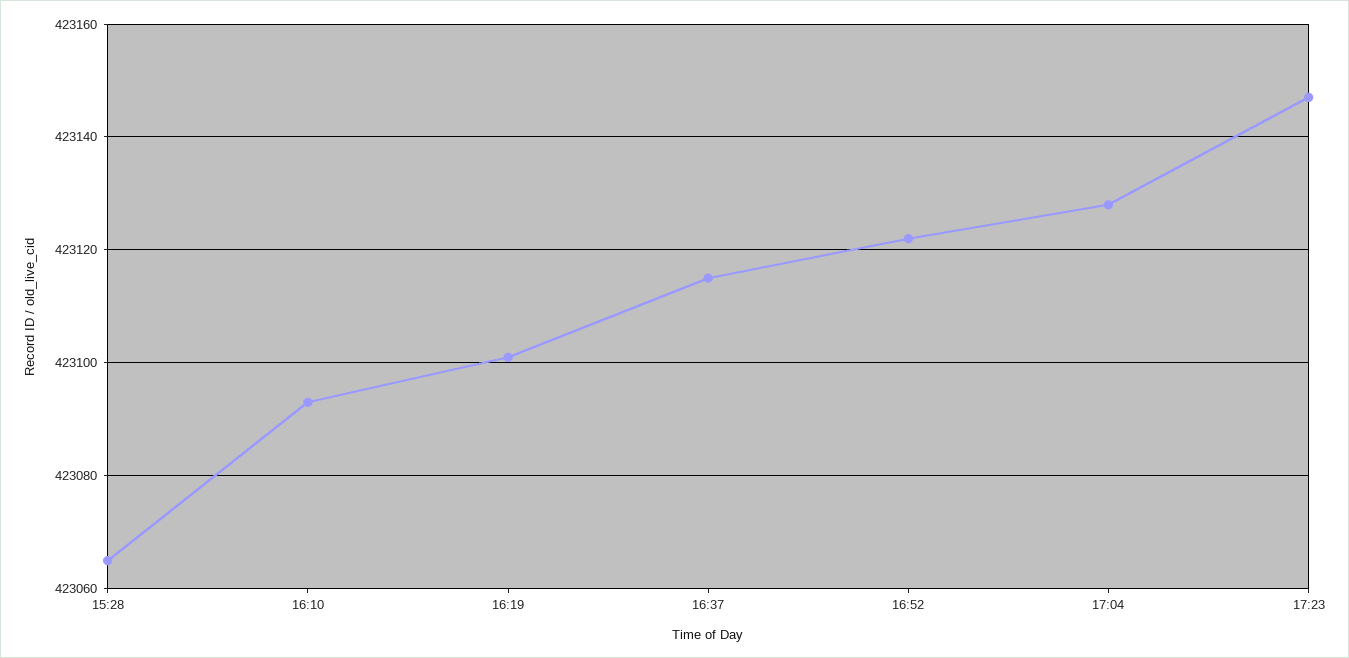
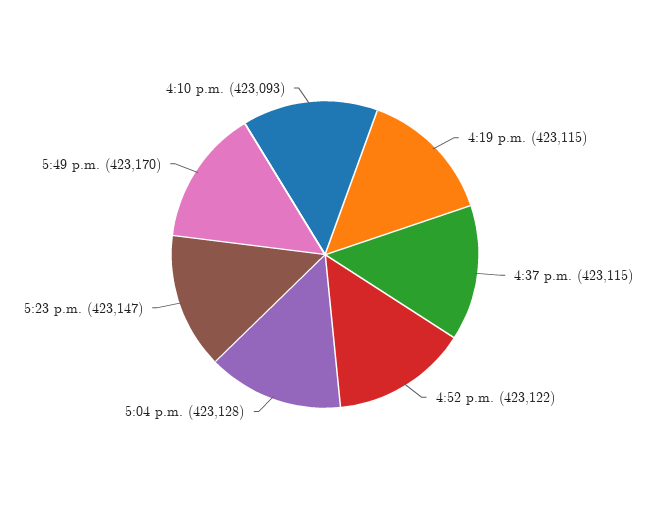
15:28: 423065 -> none
16:19: 423100 -> 423115
5:49 p.m.: none -> 423170

